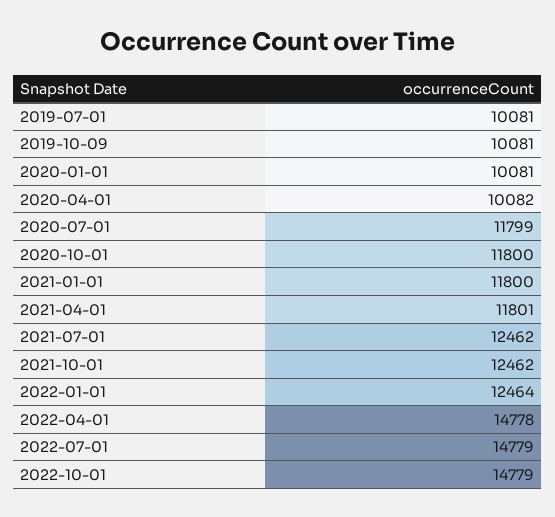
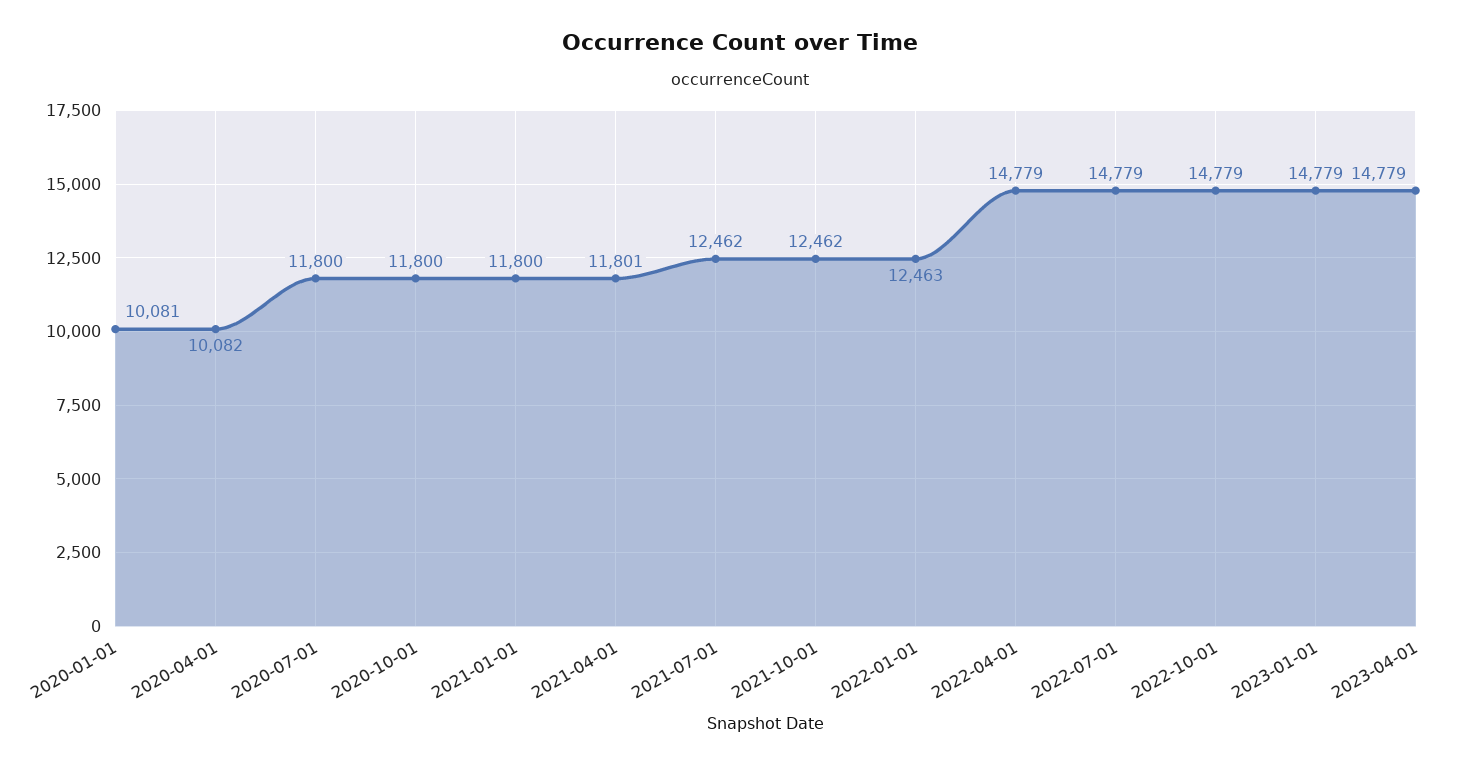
2019-07-01: 10081 -> none
2019-10-09: 10081 -> none
2020-07-01: 11799 -> 11800
2022-01-01: 12464 -> 12463
2022-04-01: 14778 -> 14779
2023-01-01: none -> 14779
2023-04-01: none -> 14779

